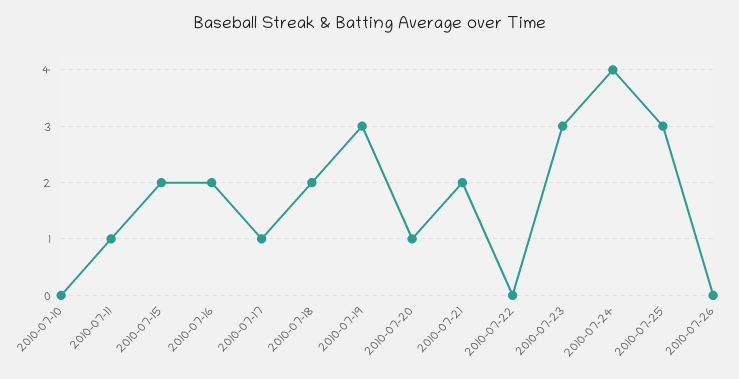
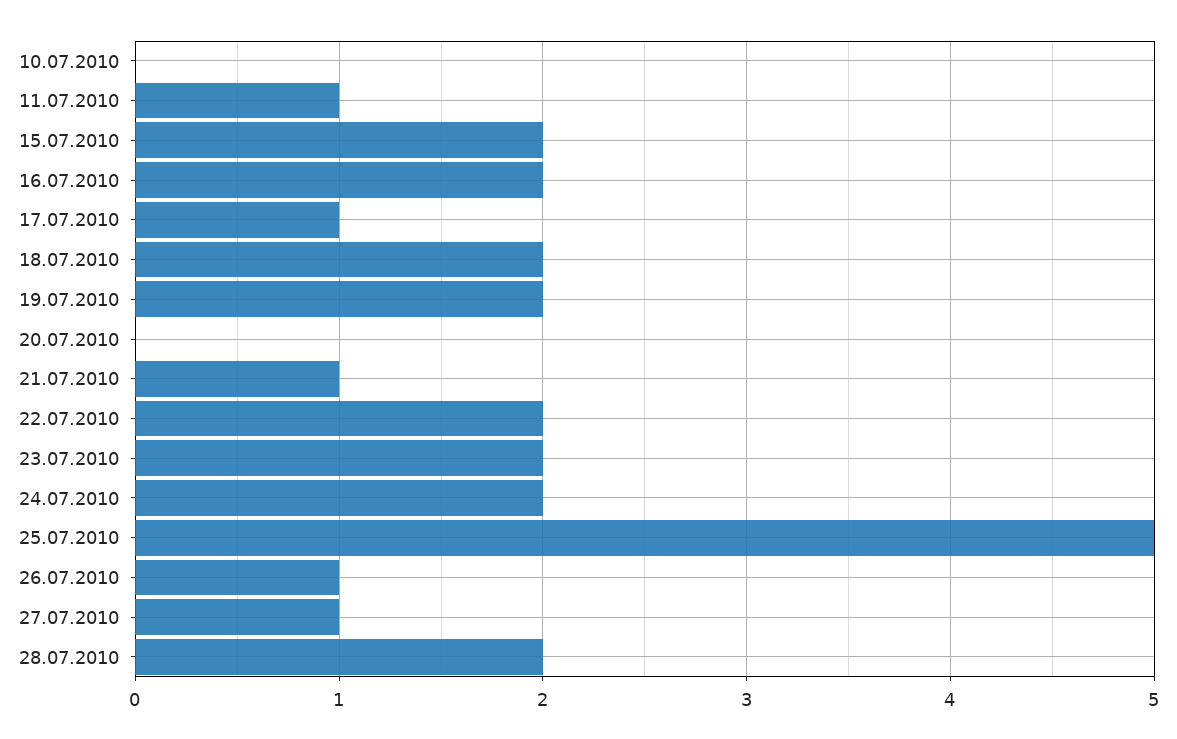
2010-07-19: 3 -> 2
2010-07-20: 1 -> 0
2010-07-21: 2 -> 1
2010-07-22: 0 -> 2
2010-07-23: 3 -> 2
2010-07-24: 4 -> 2
2010-07-25: 3 -> 5
2010-07-26: 0 -> 1
27.07.2010: none -> 1
28.07.2010: none -> 2

